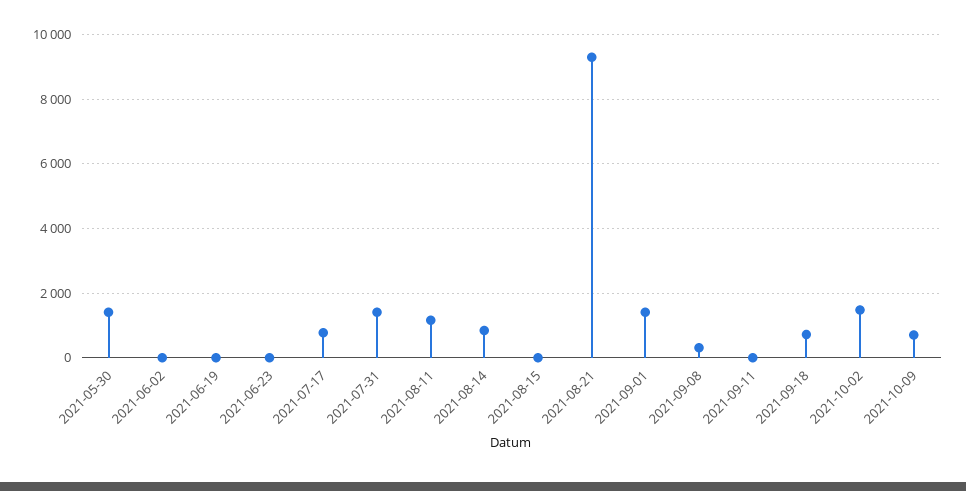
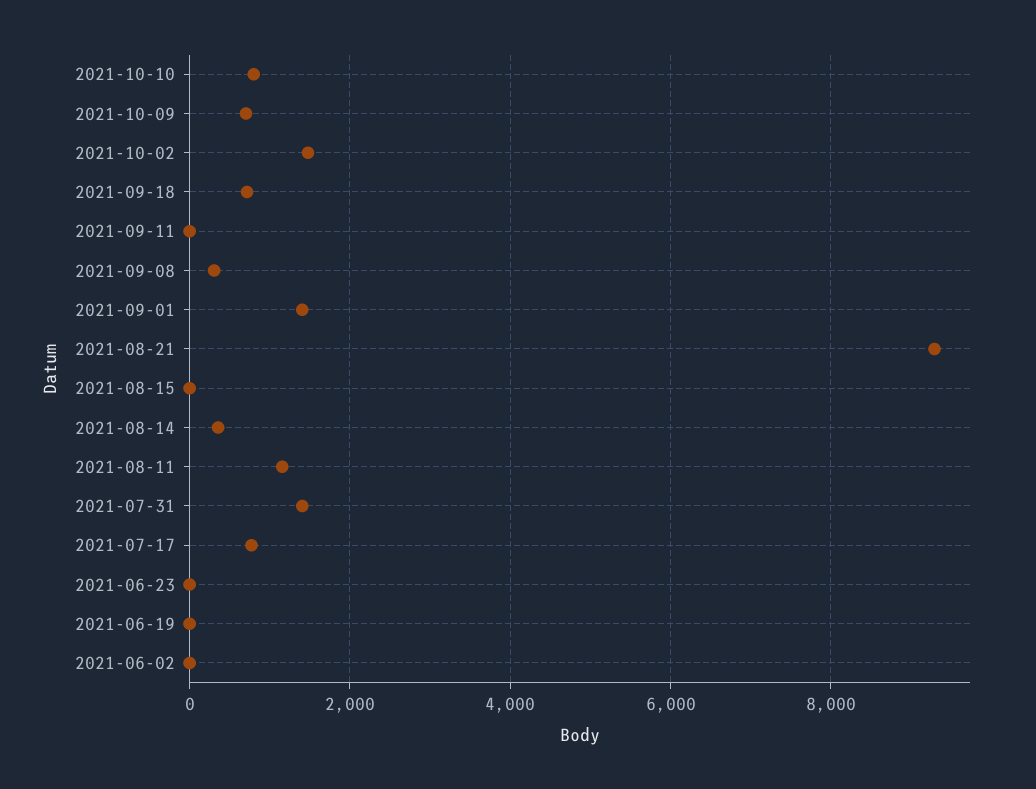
2021-05-30: 1400 -> none
2021-08-14: 800 -> 400
2021-10-10: none -> 800

